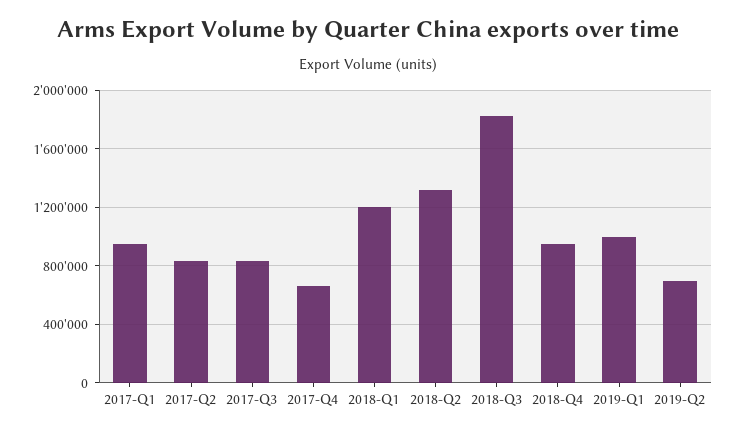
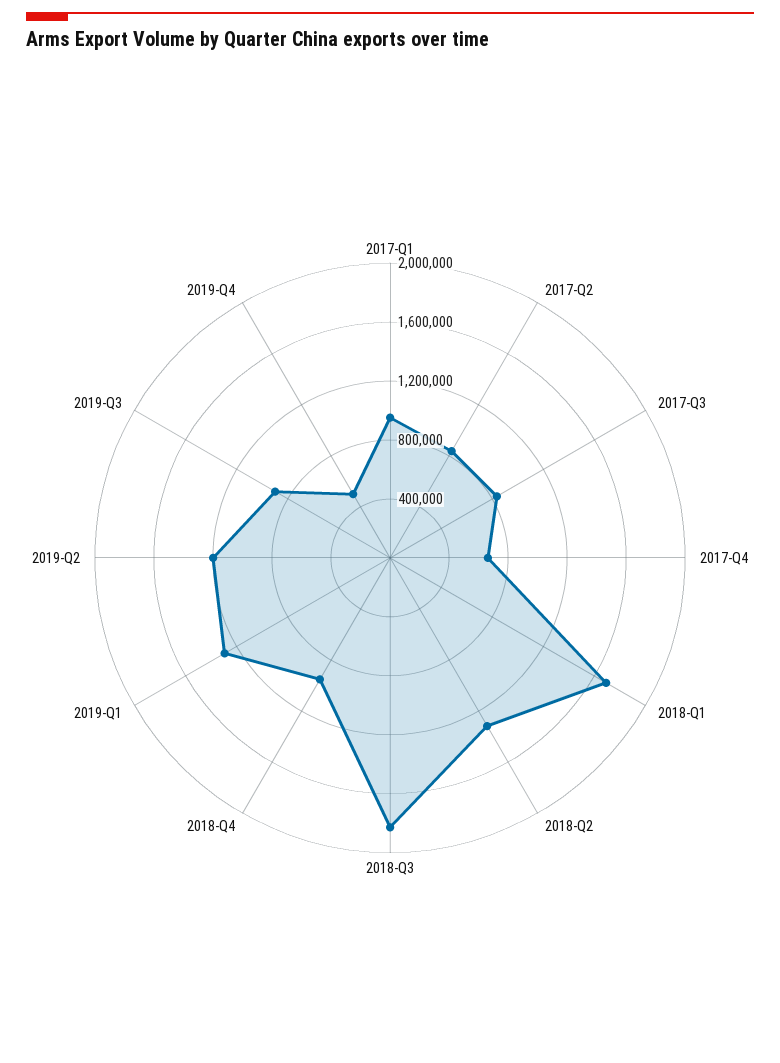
2018-Q1: 1200000 -> 1700000
2019-Q1: 1000000 -> 1300000
2019-Q2: 700000 -> 1200000
2019-Q3: none -> 900000
2019-Q4: none -> 500000

